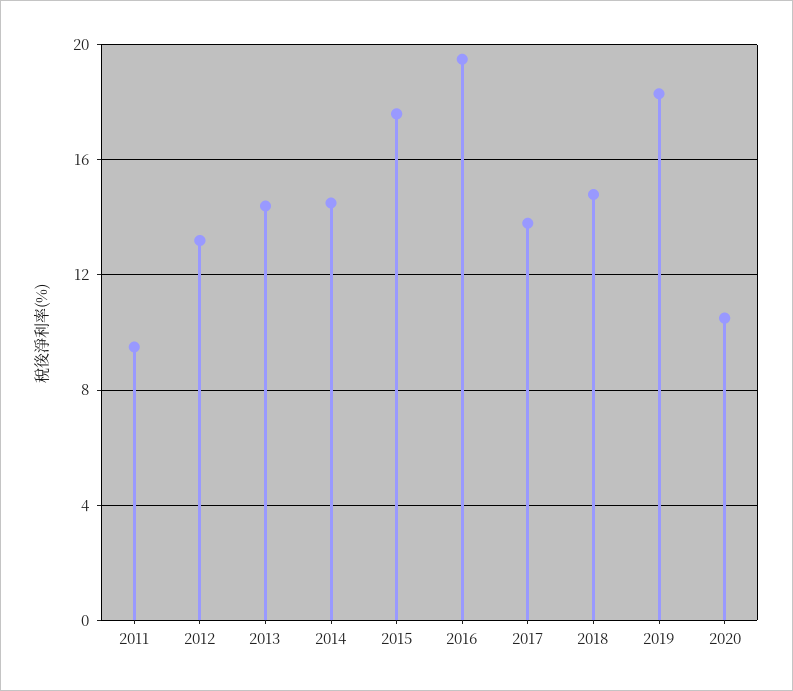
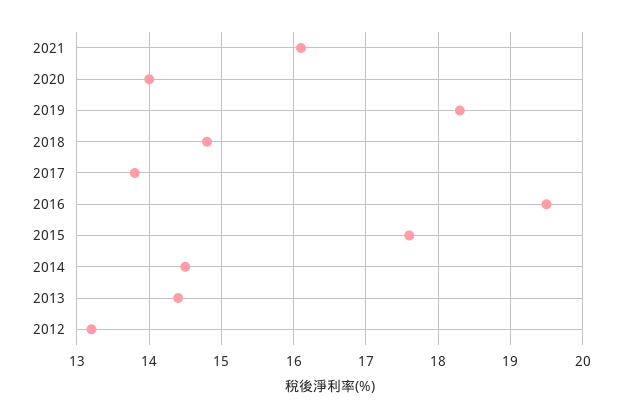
2011: 9.5 -> none
2020: 10.5 -> 14
2021: none -> 16.1

